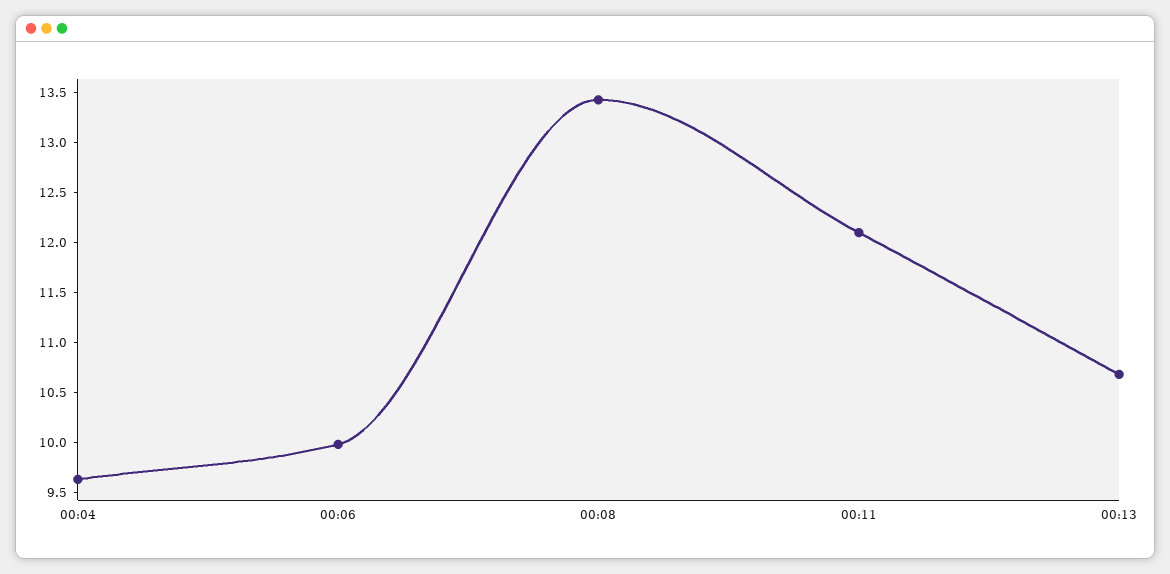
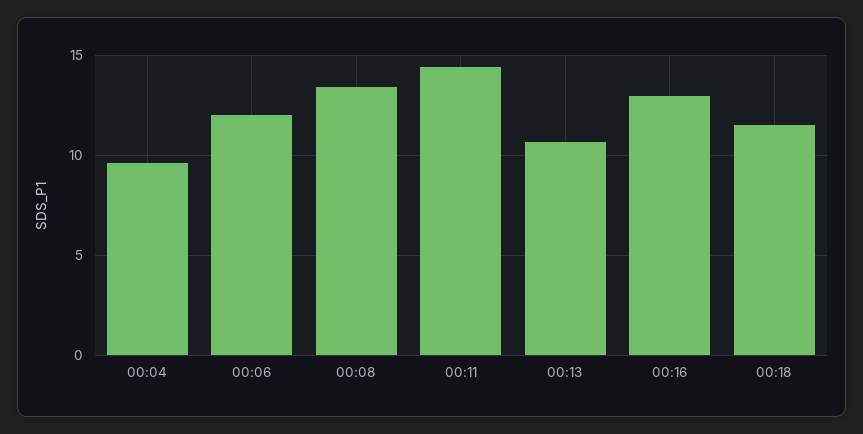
00:06: 10 -> 12
00:11: 12.1 -> 14.5
00:16: none -> 13
00:18: none -> 11.5

